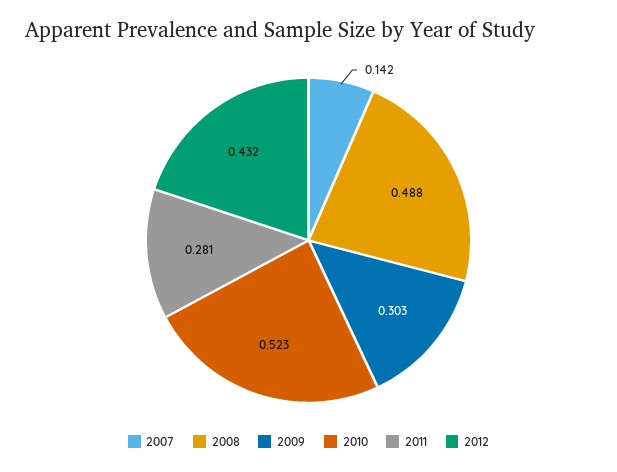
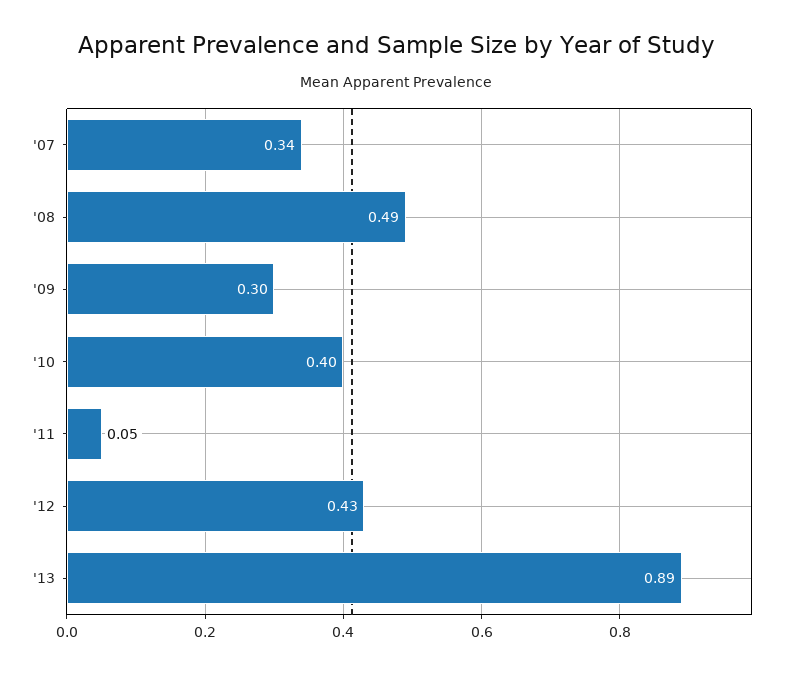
2007: 0.142 -> 0.34
2010: 0.523 -> 0.4
2011: 0.281 -> 0.05
'13: none -> 0.89

